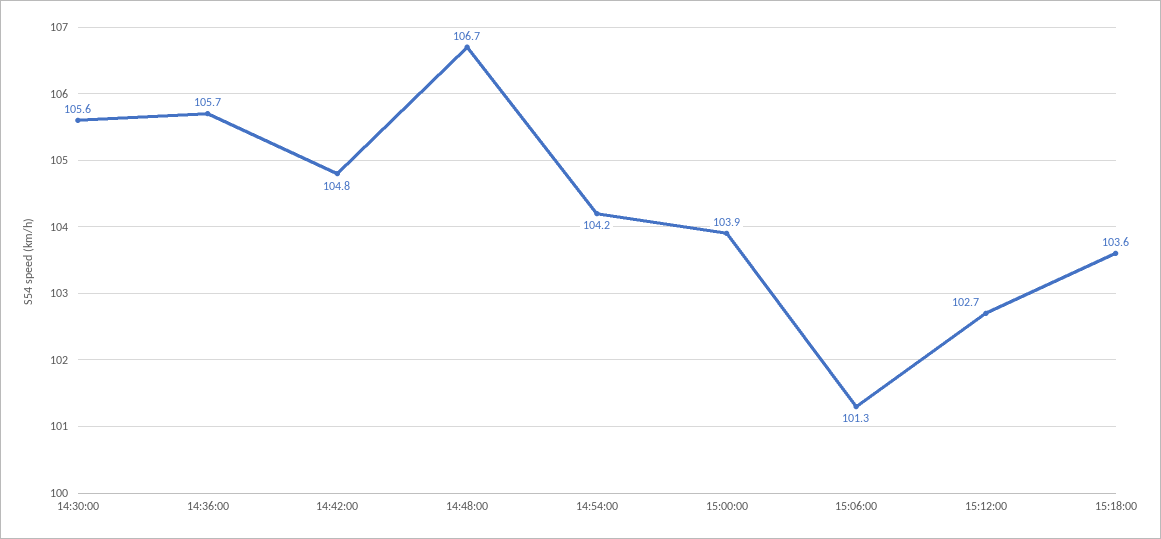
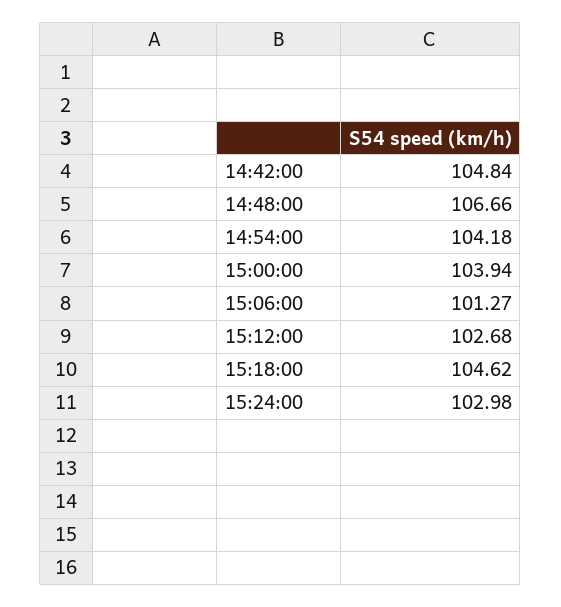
14:30:00: 105.6 -> none
14:36:00: 105.7 -> none
15:18:00: 103.6 -> 104.62
15:24:00: none -> 102.98

